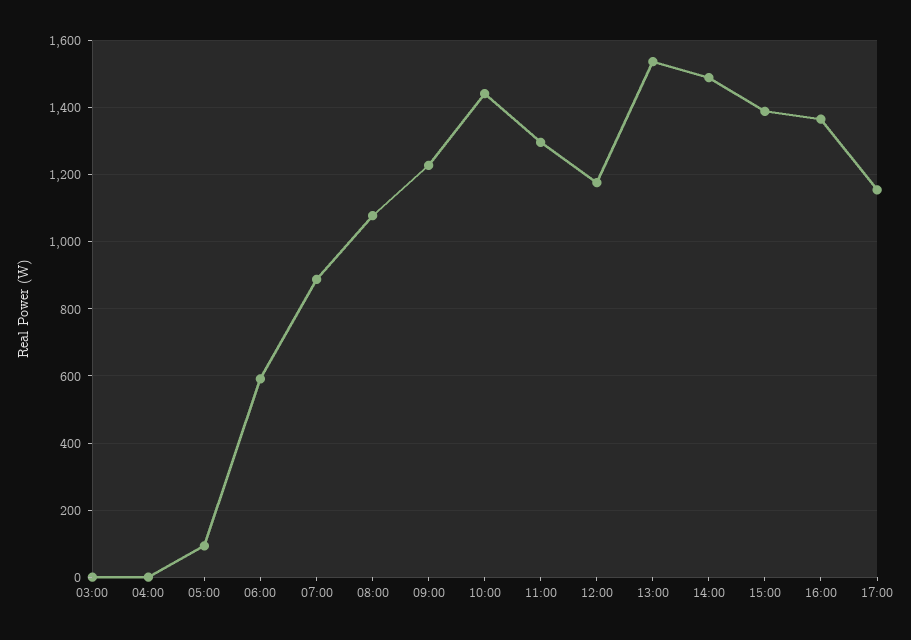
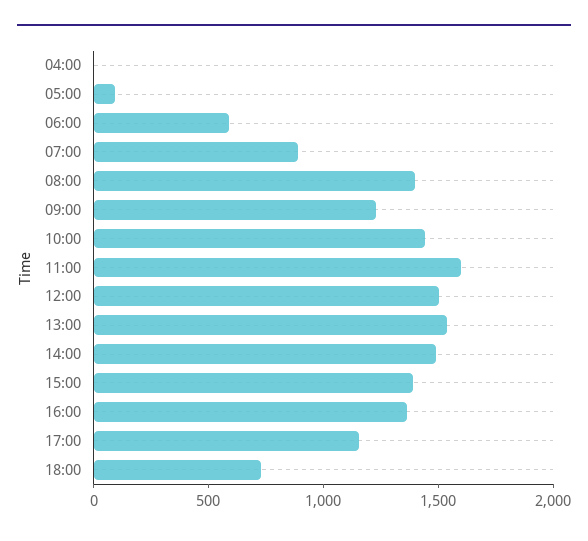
03:00: 0 -> none
08:00: 1080 -> 1400
11:00: 1300 -> 1600
12:00: 1180 -> 1500
18:00: none -> 700

